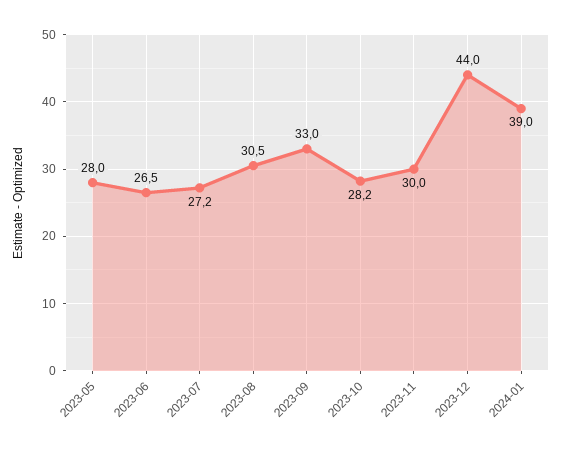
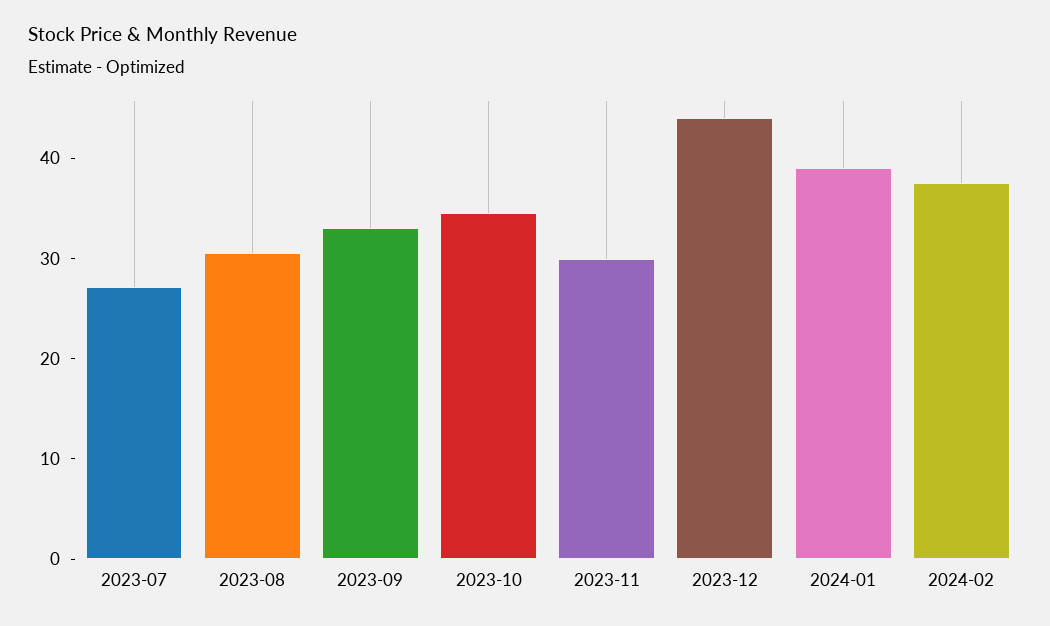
2023-05: 28 -> none
2023-06: 26.5 -> none
2023-10: 28.2 -> 34
2024-02: none -> 38

